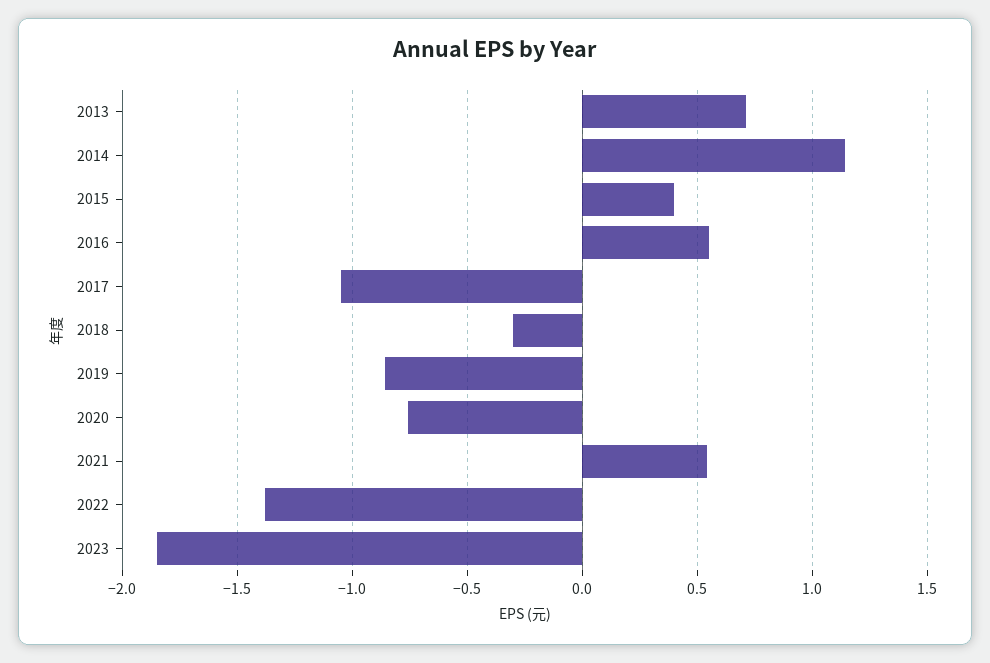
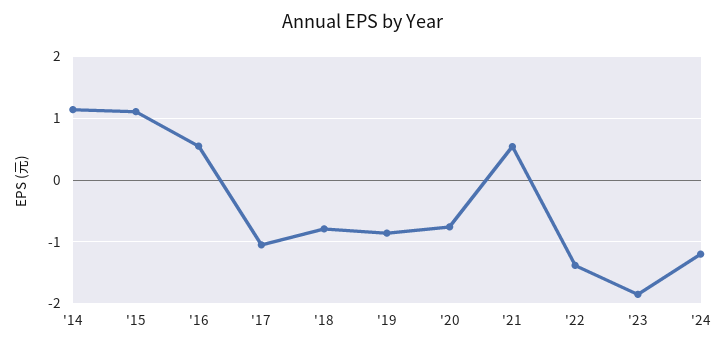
2013: 0.7 -> none
2015: 0.4 -> 1.1
2018: -0.3 -> -0.8
'24: none -> -1.2

